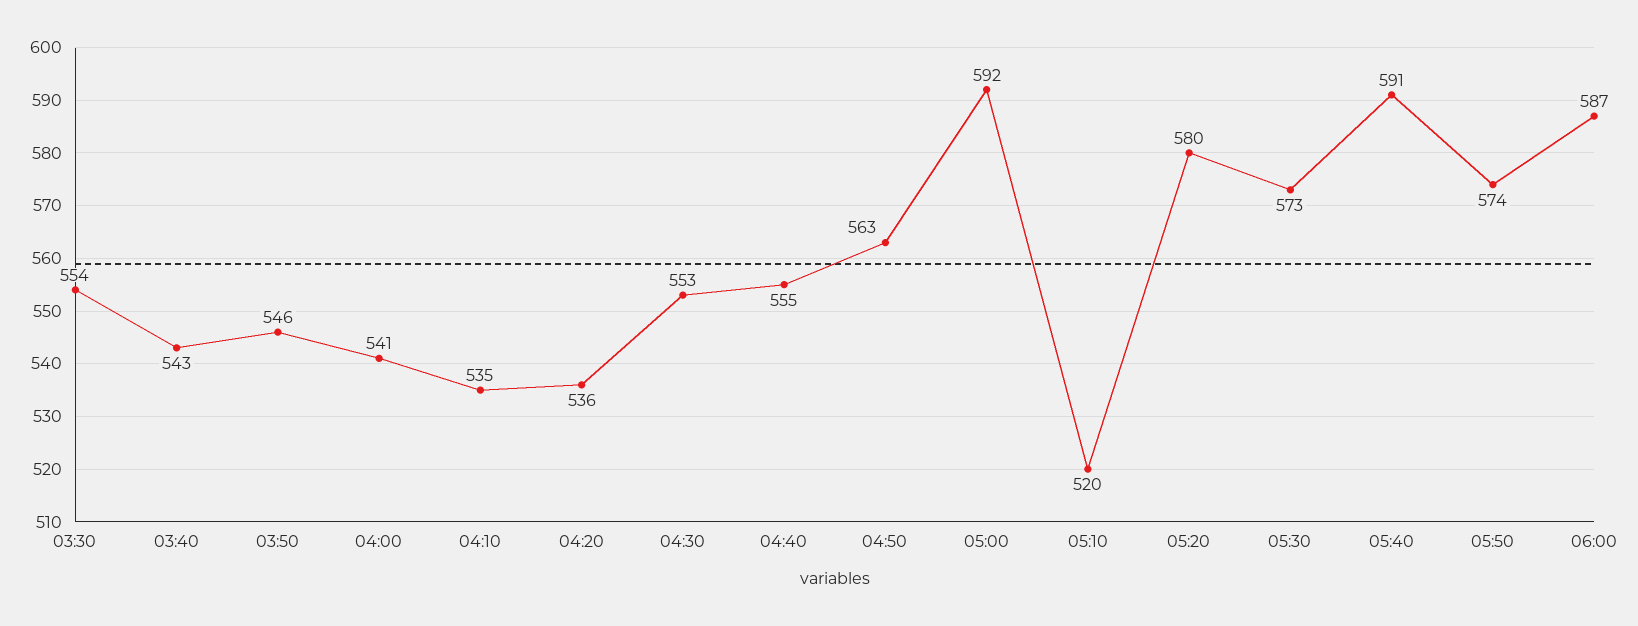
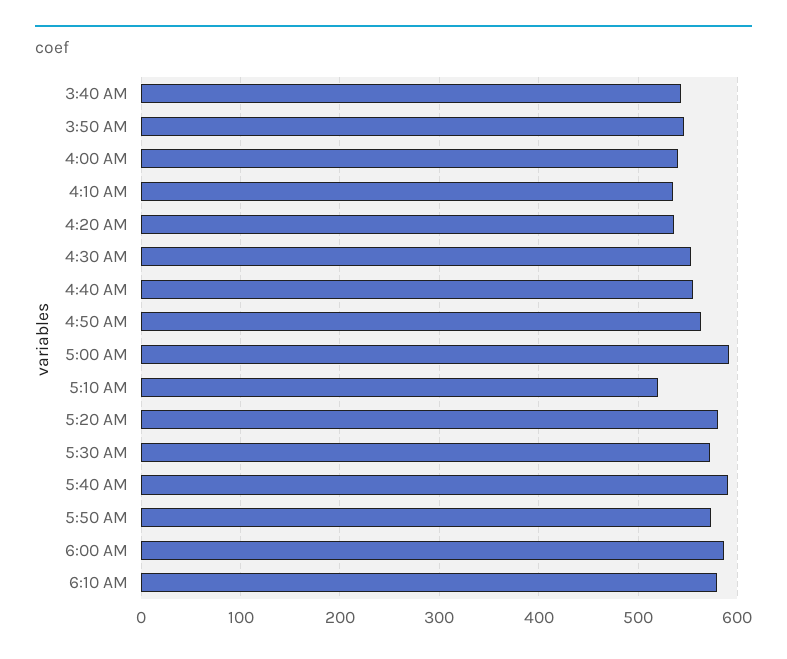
03:30: 554 -> none
6:10 AM: none -> 580

